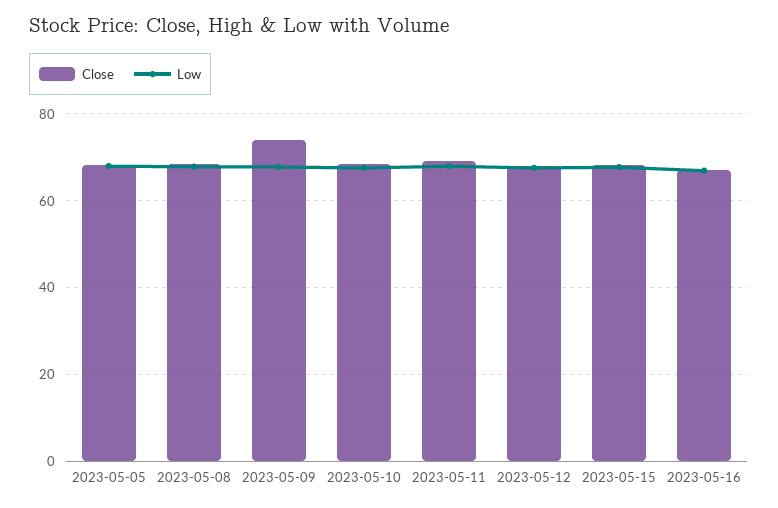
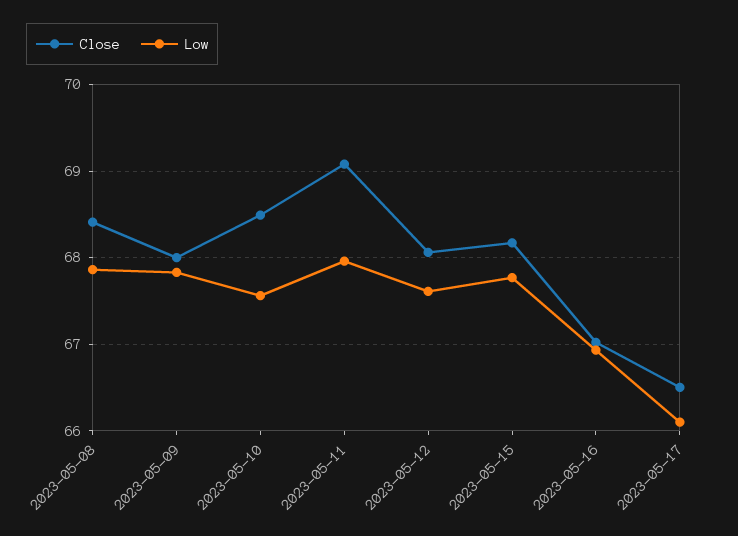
Close, 2023-05-05: 68 -> none
Low, 2023-05-05: 68 -> none
Close, 2023-05-09: 74 -> 68
Close, 2023-05-17: none -> 66.5
Low, 2023-05-17: none -> 66.1

